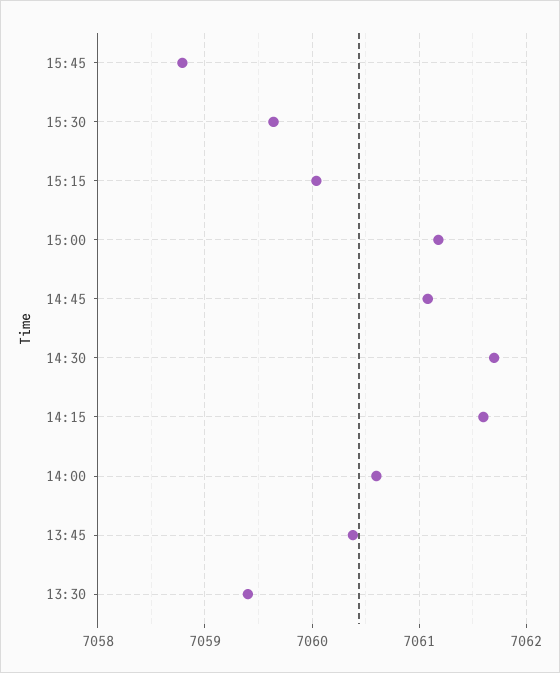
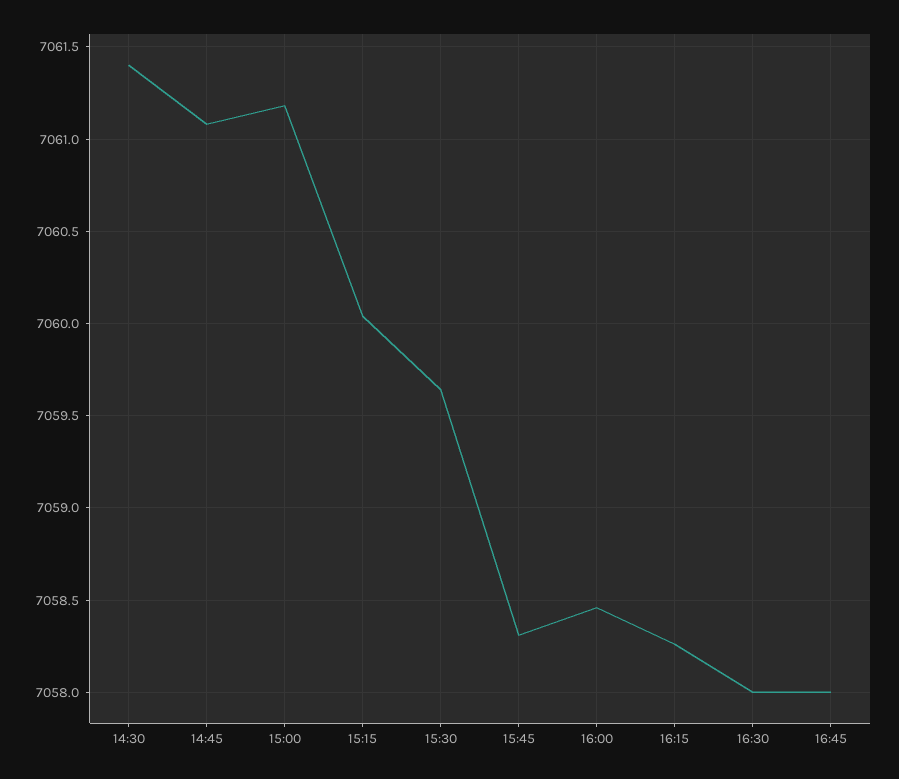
15:45: 7058.8 -> 7058.3
14:30: 7061.7 -> 7061.4
14:15: 7061.6 -> none
14:00: 7060.6 -> none
13:45: 7060.4 -> none
13:30: 7059.4 -> none
16:00: none -> 7058.45
16:15: none -> 7058.25
16:30: none -> 7058
16:45: none -> 7058

